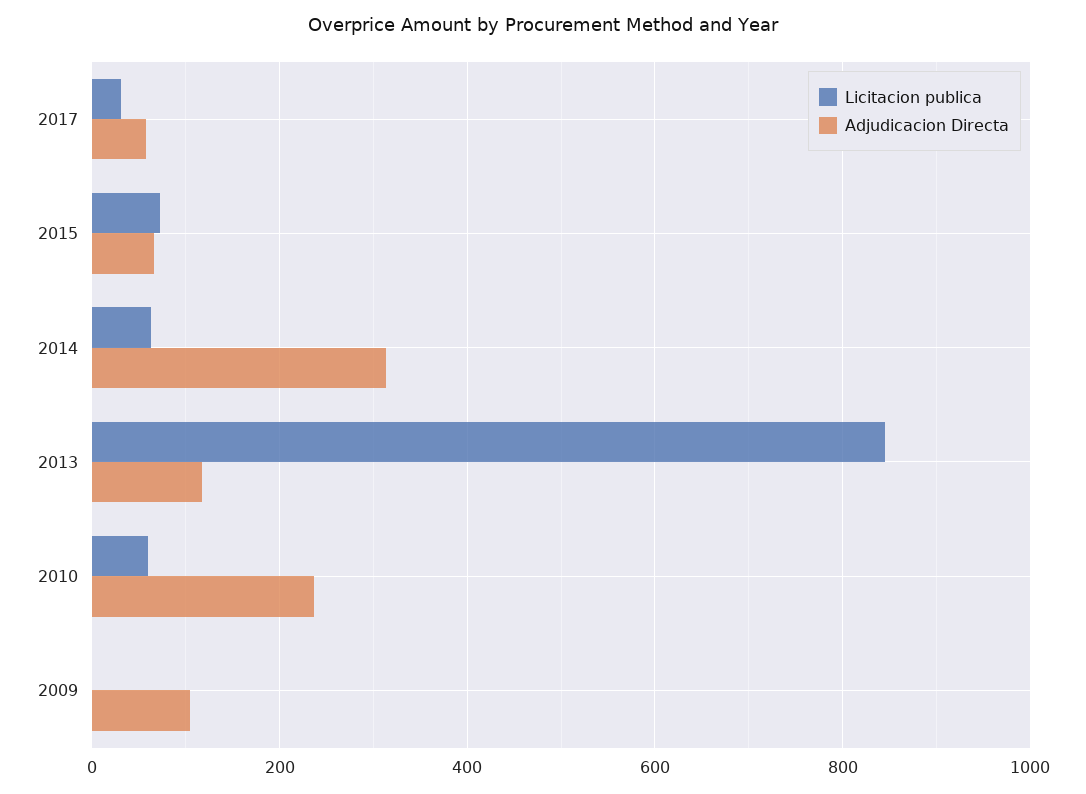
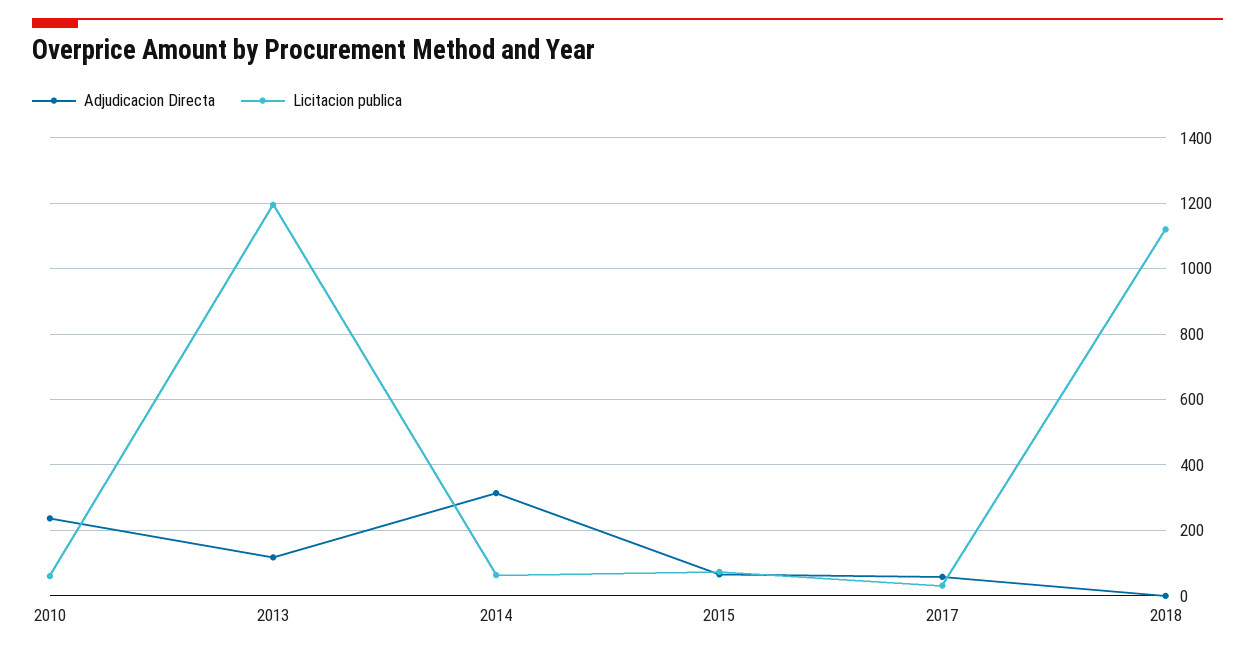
Licitacion publica, 2013: 840 -> 1200
Licitacion publica, 2009: 0 -> none
Adjudicacion Directa, 2009: 100 -> none
Adjudicacion Directa, 2018: none -> 0
Licitacion publica, 2018: none -> 1120

